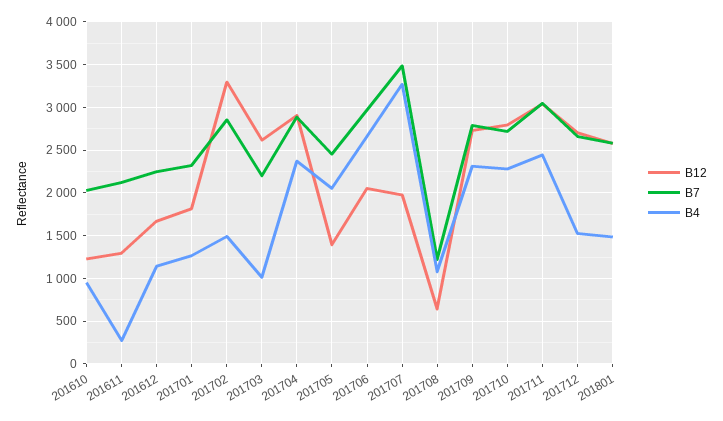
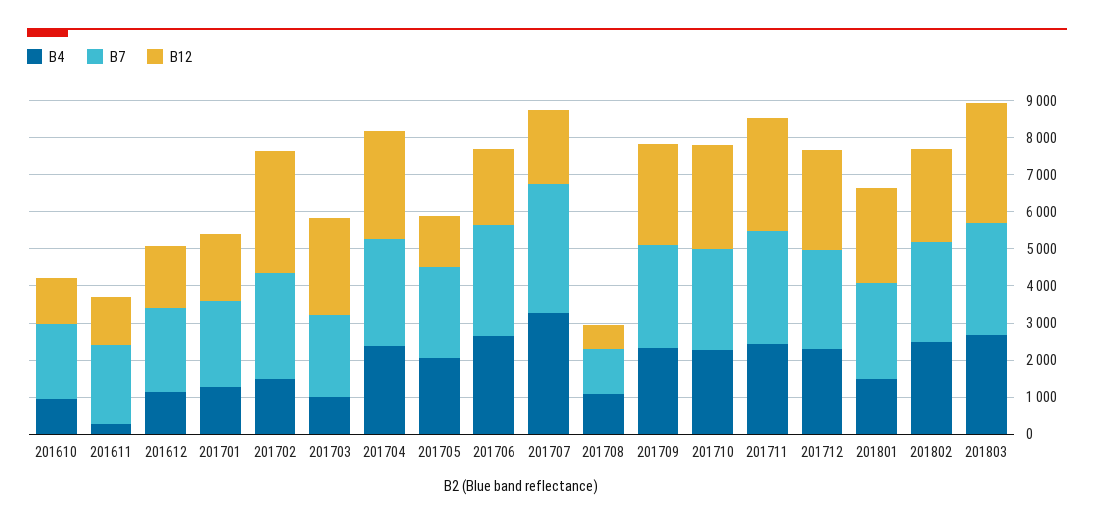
B4, 201712: 1500 -> 2250
B4, 201802: none -> 2500
B7, 201802: none -> 2750
B12, 201802: none -> 2500
B4, 201803: none -> 2750
B7, 201803: none -> 3000
B12, 201803: none -> 3250

